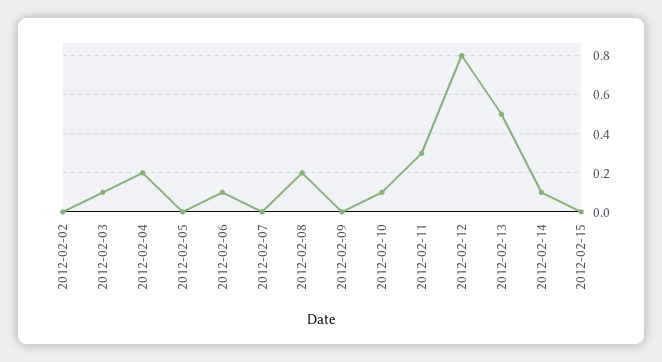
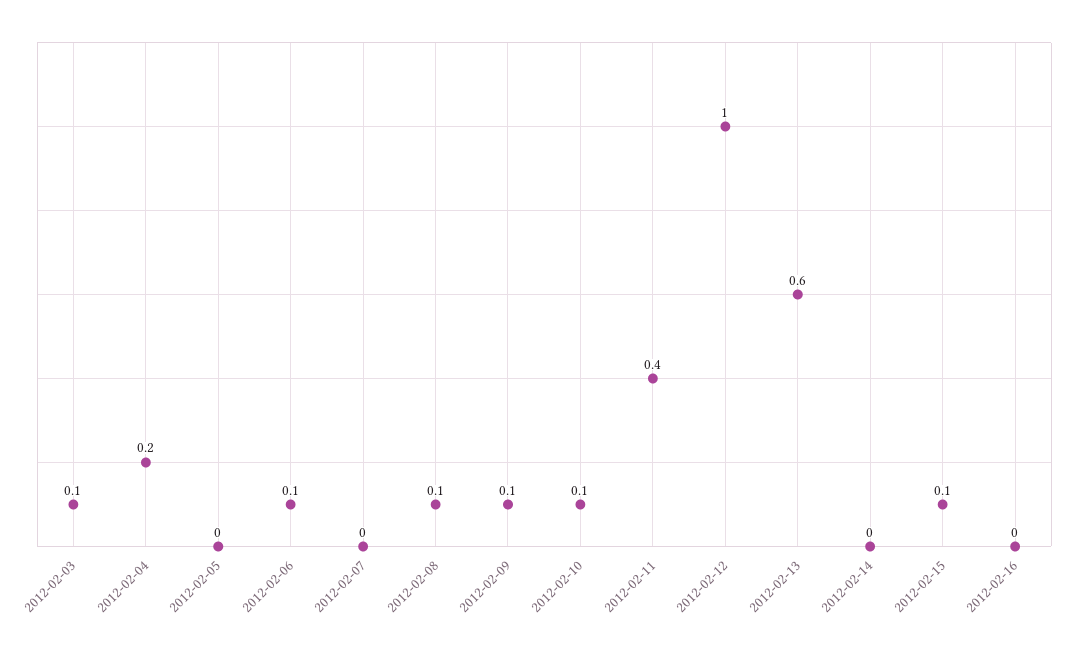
2012-02-02: 0 -> none
2012-02-08: 0.2 -> 0.1
2012-02-09: 0 -> 0.1
2012-02-11: 0.3 -> 0.4
2012-02-12: 0.8 -> 1
2012-02-13: 0.5 -> 0.6
2012-02-14: 0.1 -> 0
2012-02-15: 0 -> 0.1
2012-02-16: none -> 0

